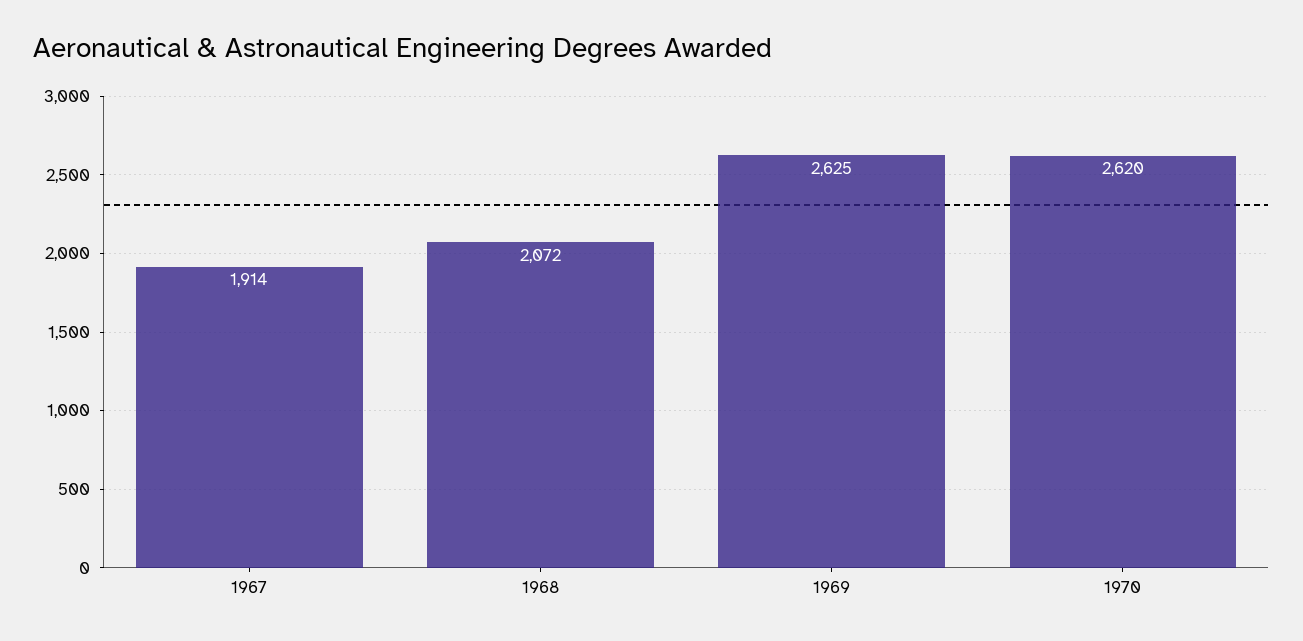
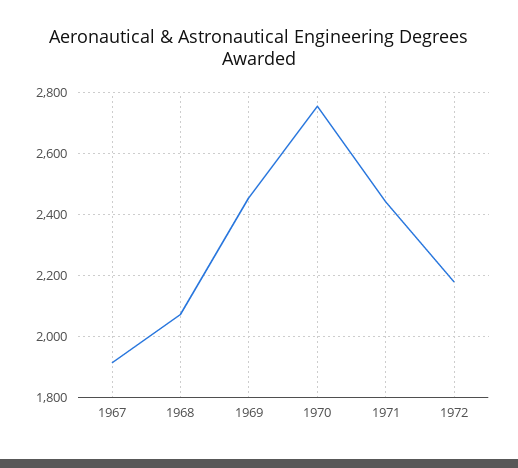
1969: 2625 -> 2460
1970: 2620 -> 2760
1971: none -> 2440
1972: none -> 2180

